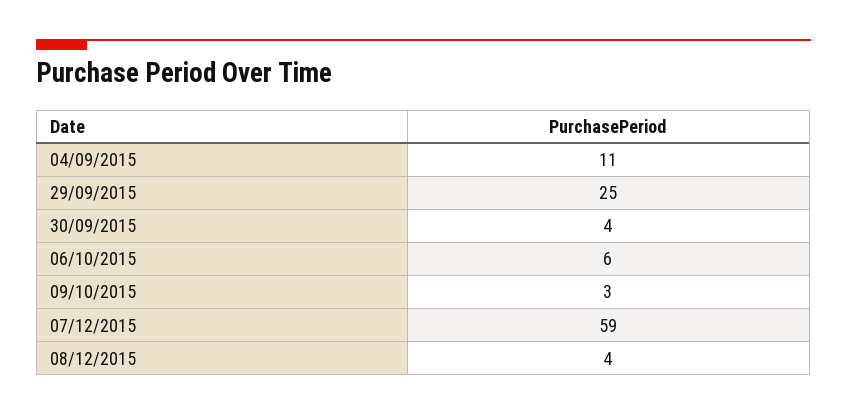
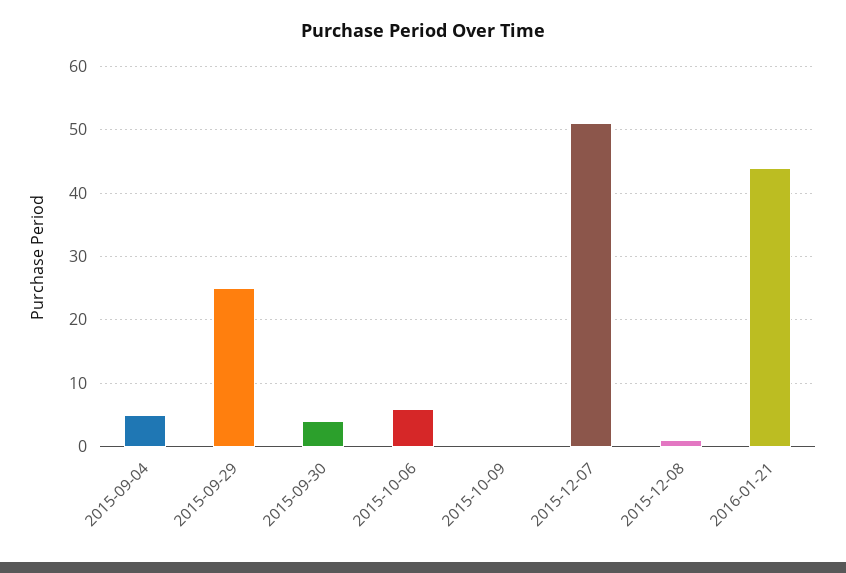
04/09/2015: 11 -> 5
09/10/2015: 3 -> 0
07/12/2015: 59 -> 51
08/12/2015: 4 -> 1
2016-01-21: none -> 44

